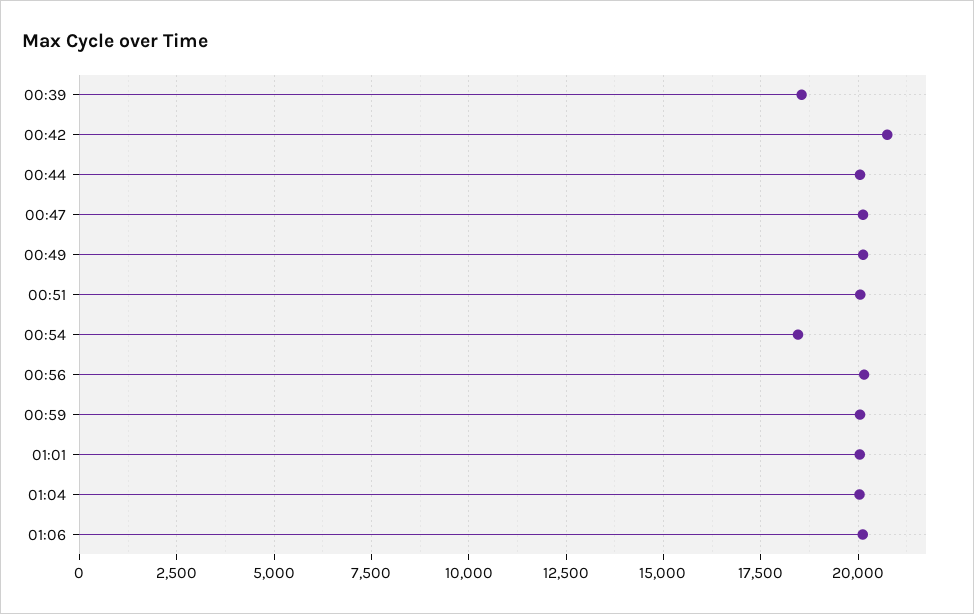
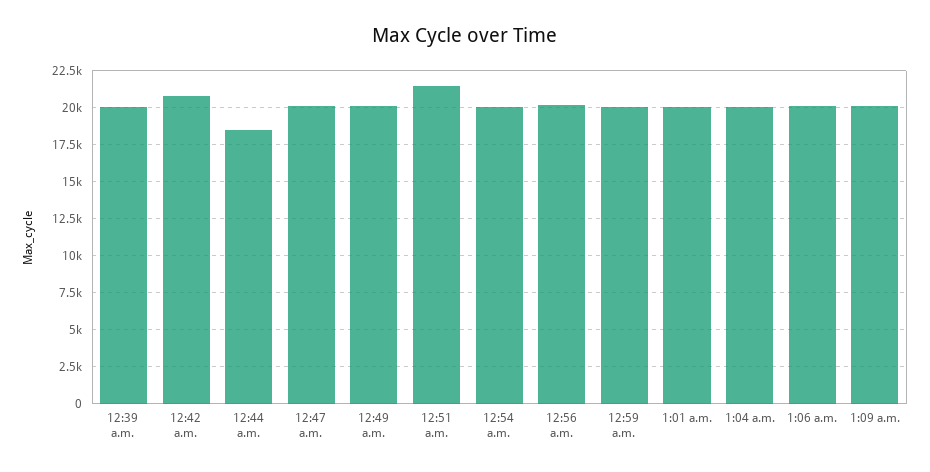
00:39: 18500 -> 20000
00:44: 20000 -> 18500
00:51: 20000 -> 21500
00:54: 18500 -> 20000
1:09 a.m.: none -> 20000

